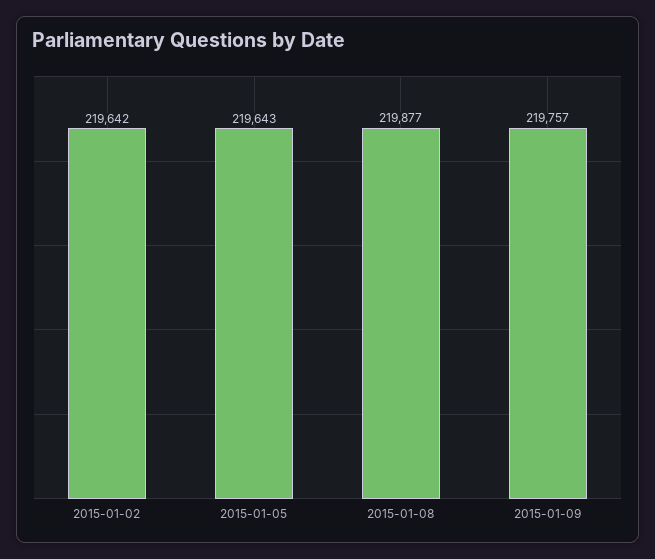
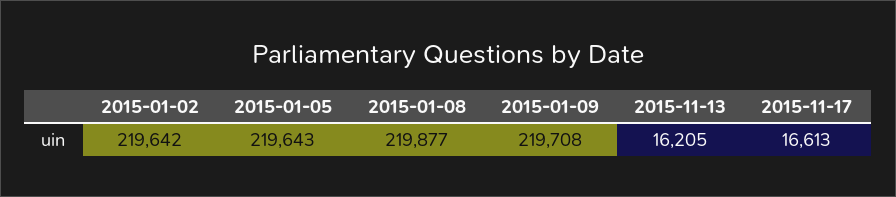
2015-01-09: 219757 -> 219708
2015-11-13: none -> 16205
2015-11-17: none -> 16613

